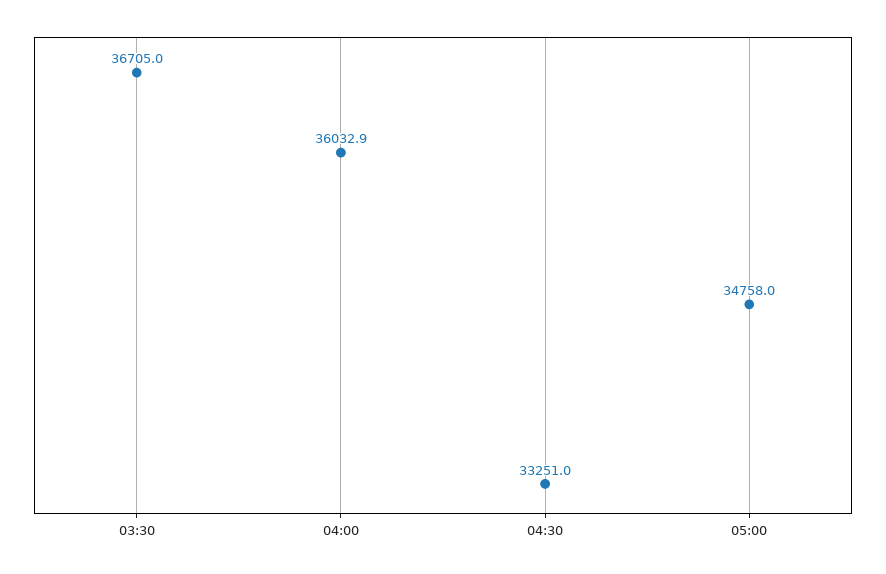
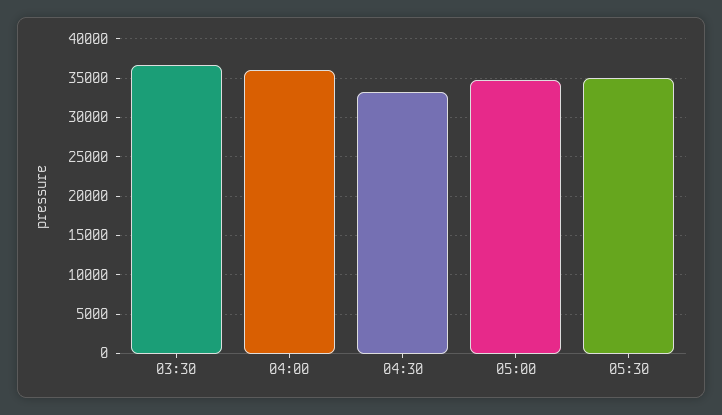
05:30: none -> 35000

